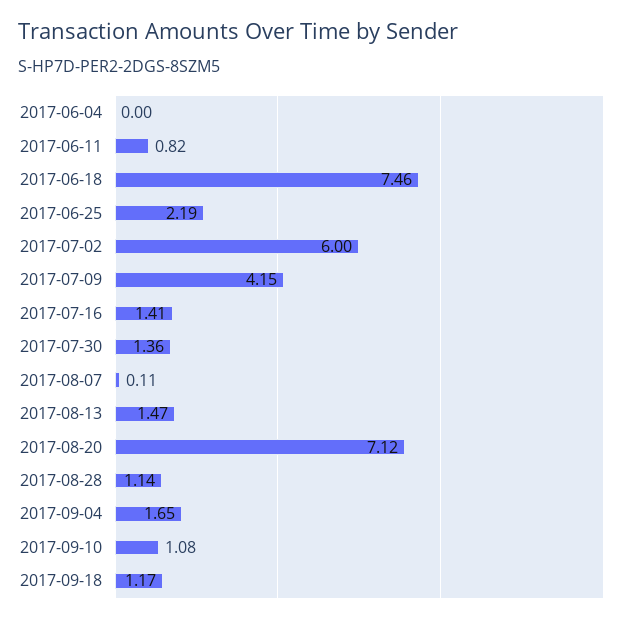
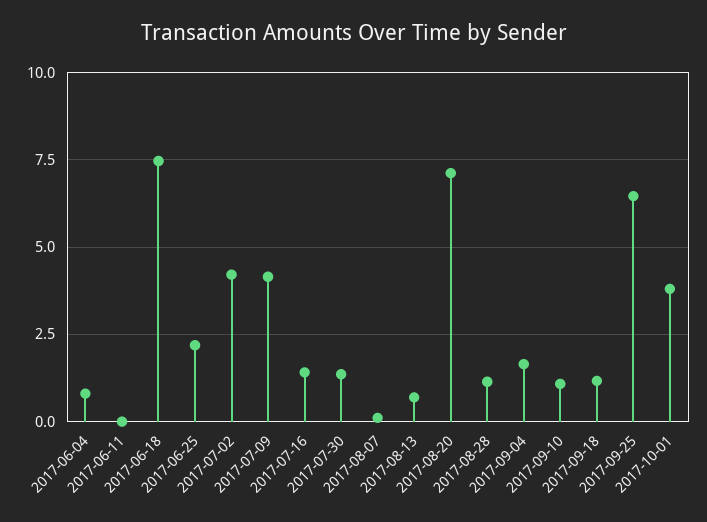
2017-06-04: 0 -> 0.75
2017-06-11: 0.82 -> 0
2017-07-02: 6 -> 4.25
2017-08-13: 1.47 -> 0.75
2017-09-25: none -> 6.5
2017-10-01: none -> 3.75

